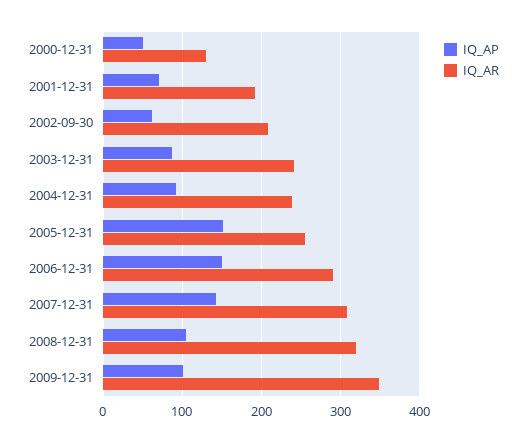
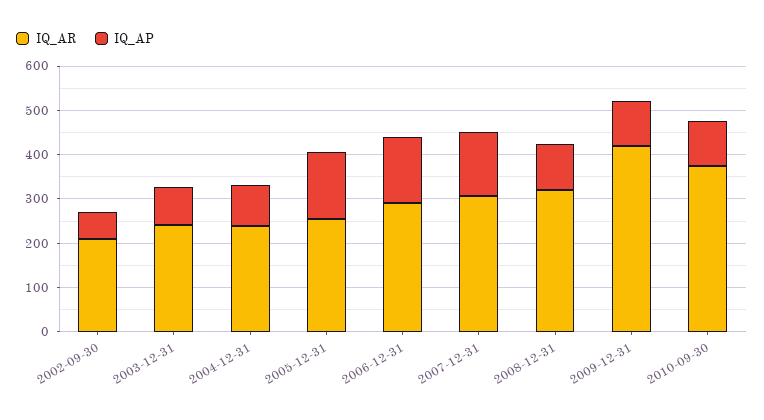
IQ_AP, 2000-12-31: 50 -> none
IQ_AR, 2000-12-31: 130 -> none
IQ_AP, 2001-12-31: 70 -> none
IQ_AR, 2001-12-31: 190 -> none
IQ_AR, 2009-12-31: 350 -> 420
IQ_AR, 2010-09-30: none -> 380
IQ_AP, 2010-09-30: none -> 100

